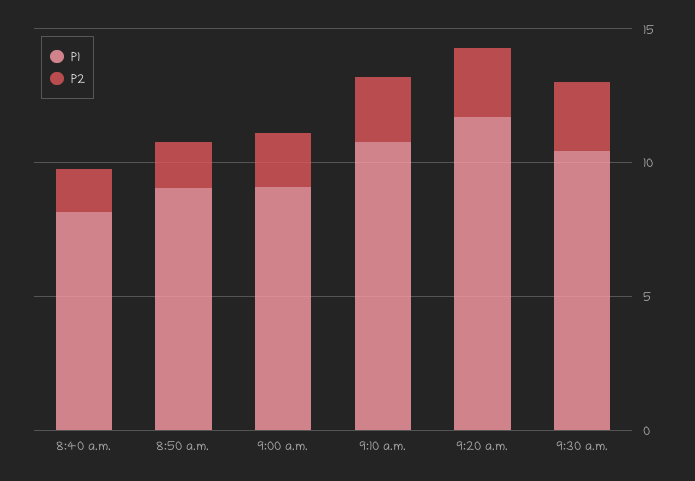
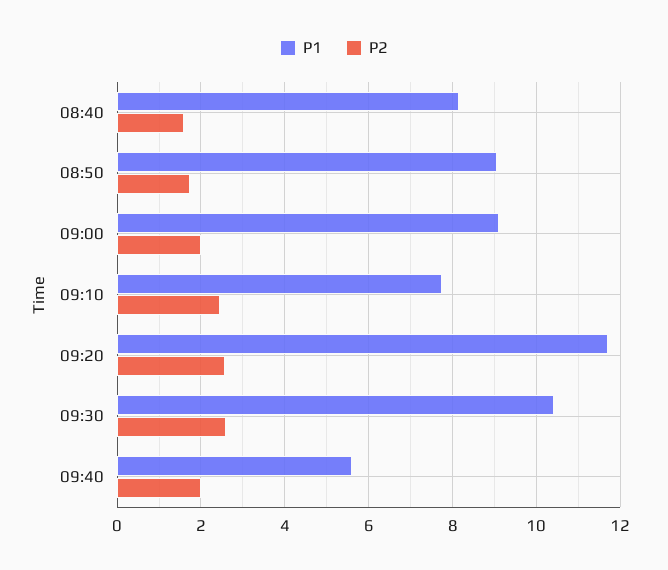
P1, 9:10 a.m.: 11 -> 7.8
P1, 09:40: none -> 5.6
P2, 09:40: none -> 2

